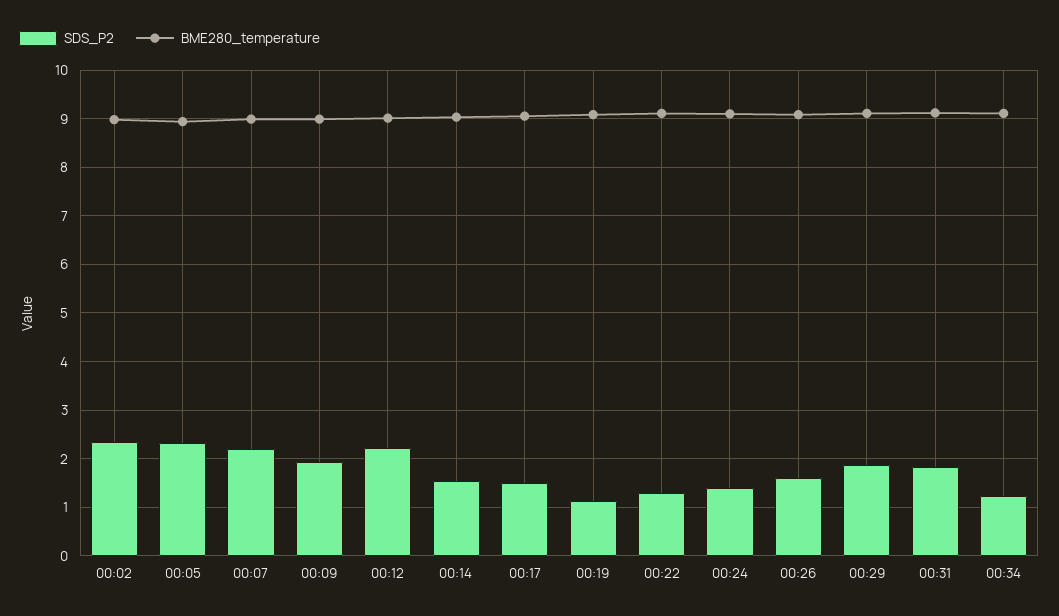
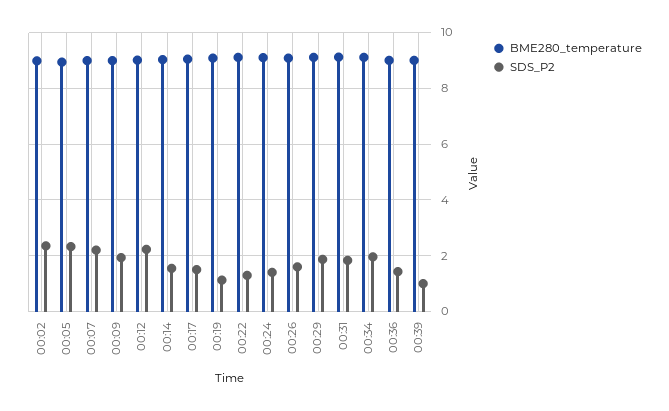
SDS_P2, 00:34: 1.2 -> 2
BME280_temperature, 00:36: none -> 9
SDS_P2, 00:36: none -> 1.5
BME280_temperature, 00:39: none -> 9
SDS_P2, 00:39: none -> 1

